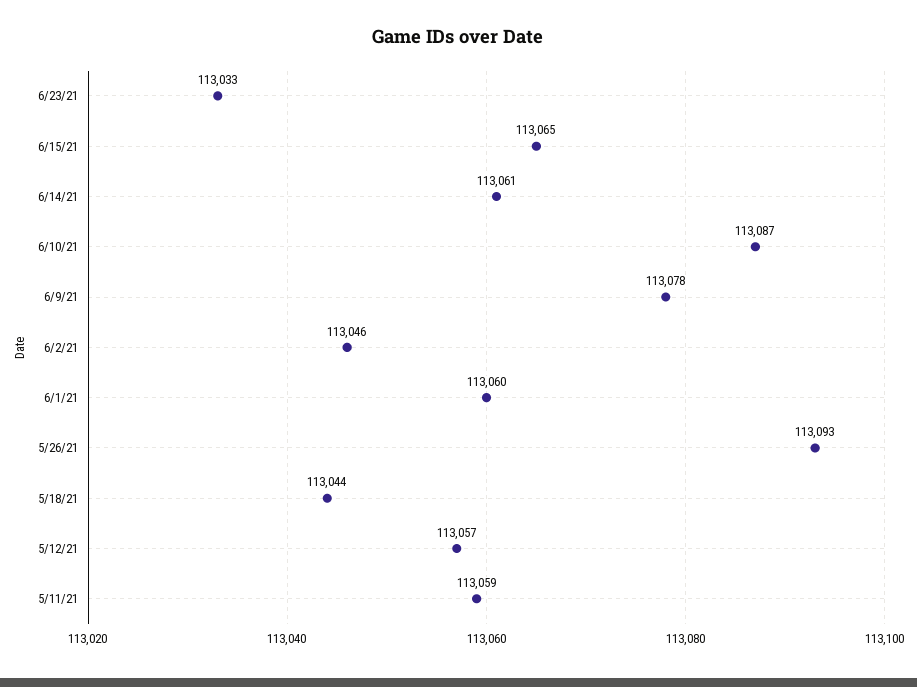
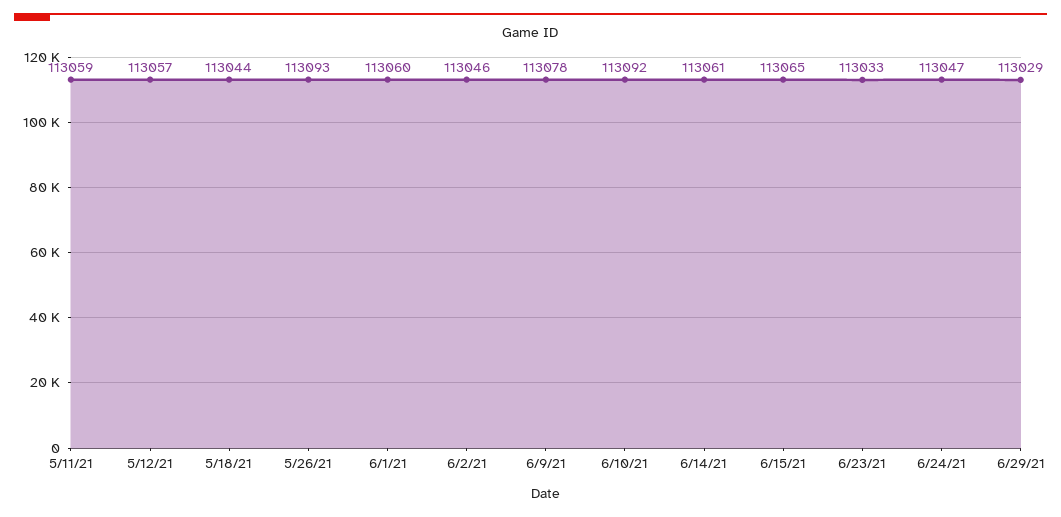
6/10/21: 113087 -> 113092
6/24/21: none -> 113047
6/29/21: none -> 113029

